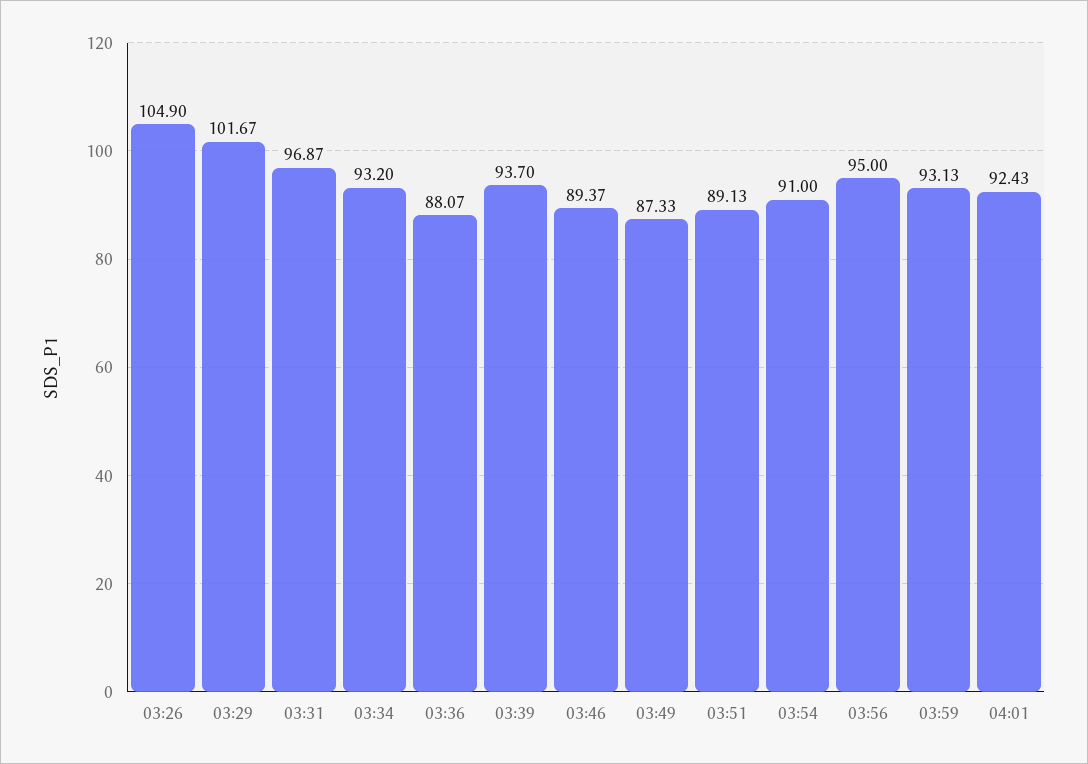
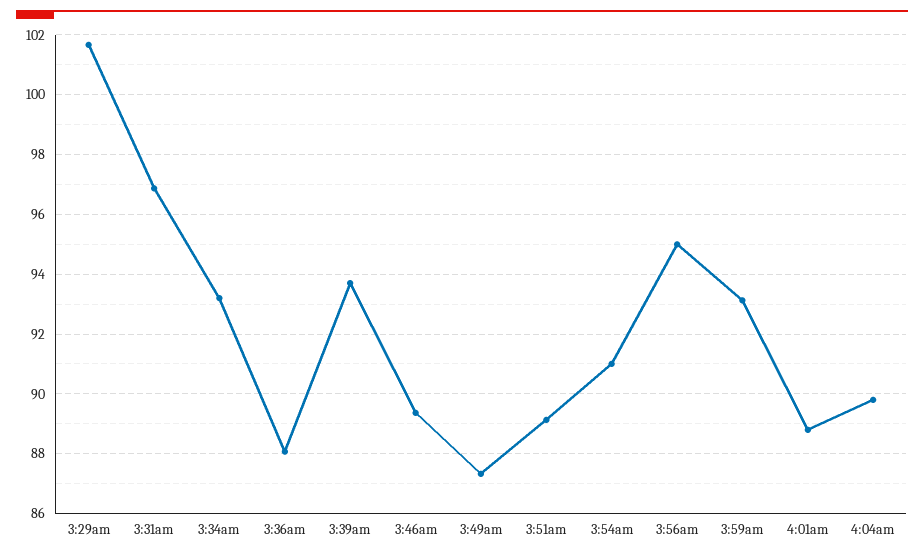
03:26: 104.9 -> none
04:01: 92.43 -> 88.75
4:04am: none -> 89.75

